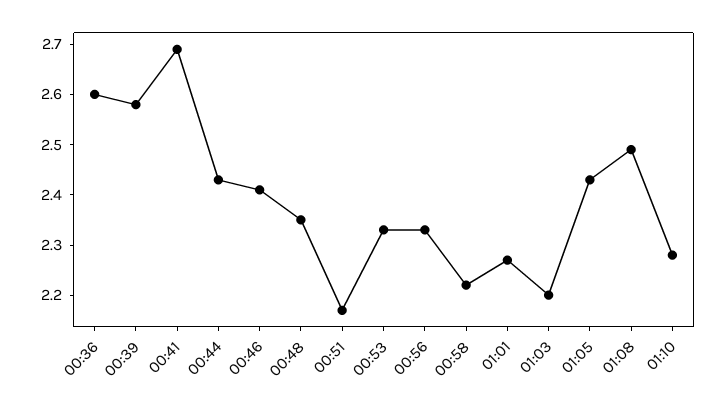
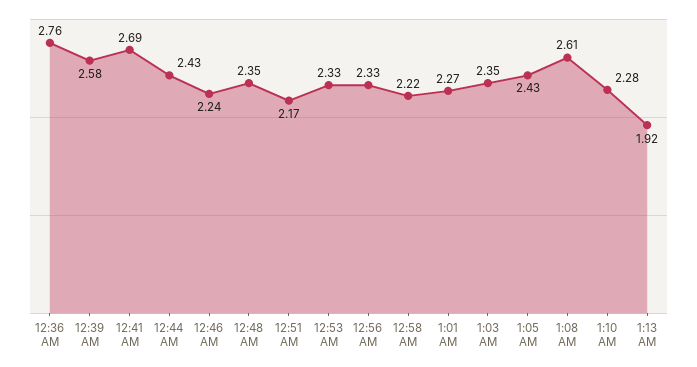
00:36: 2.6 -> 2.76
00:46: 2.4 -> 2.24
01:03: 2.2 -> 2.35
01:08: 2.5 -> 2.61
1:13 AM: none -> 1.92

